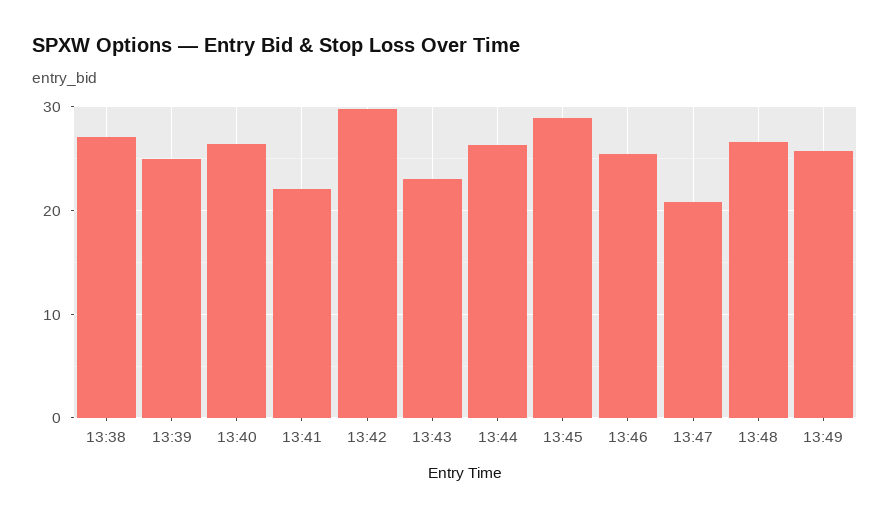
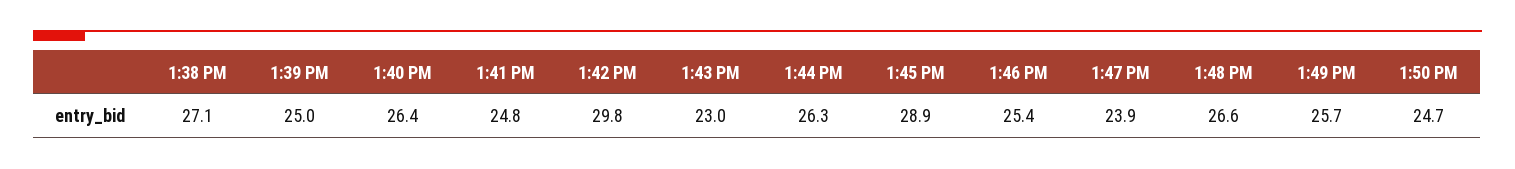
13:41: 22 -> 24.8
13:47: 21 -> 23.9
1:50 PM: none -> 24.7

